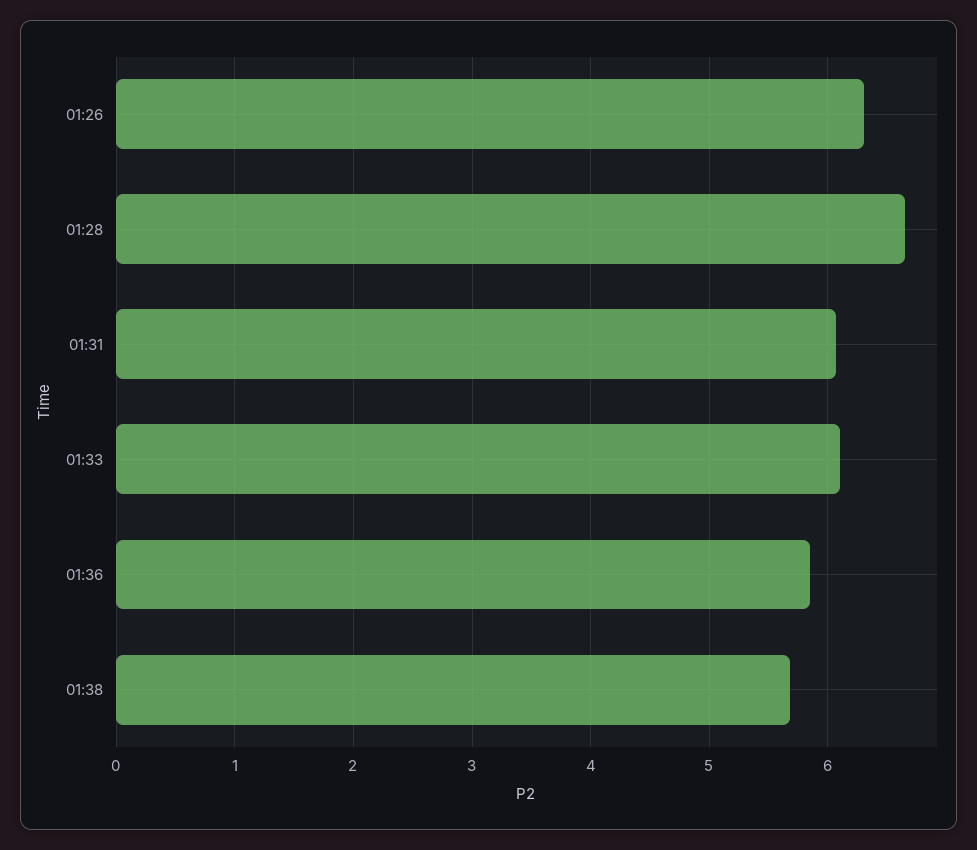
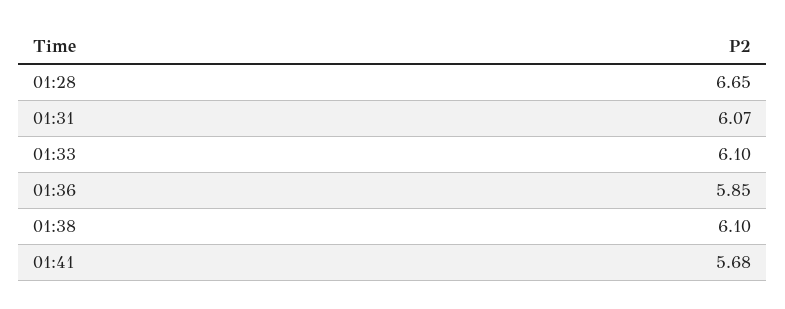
01:26: 6.3 -> none
01:38: 5.7 -> 6.1
01:41: none -> 5.68

